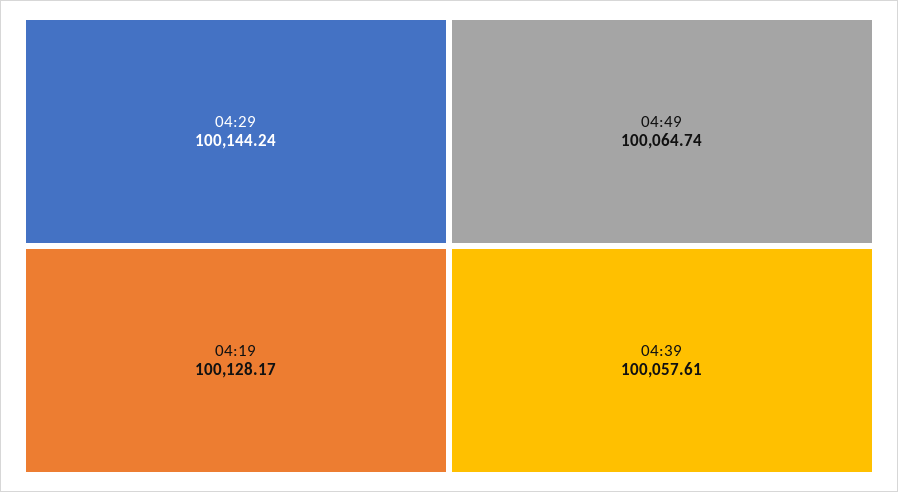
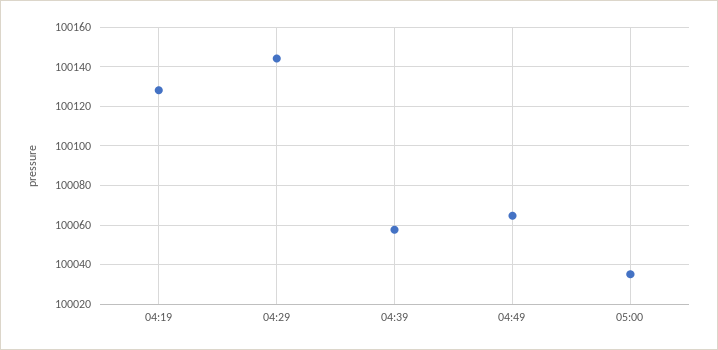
05:00: none -> 100035

